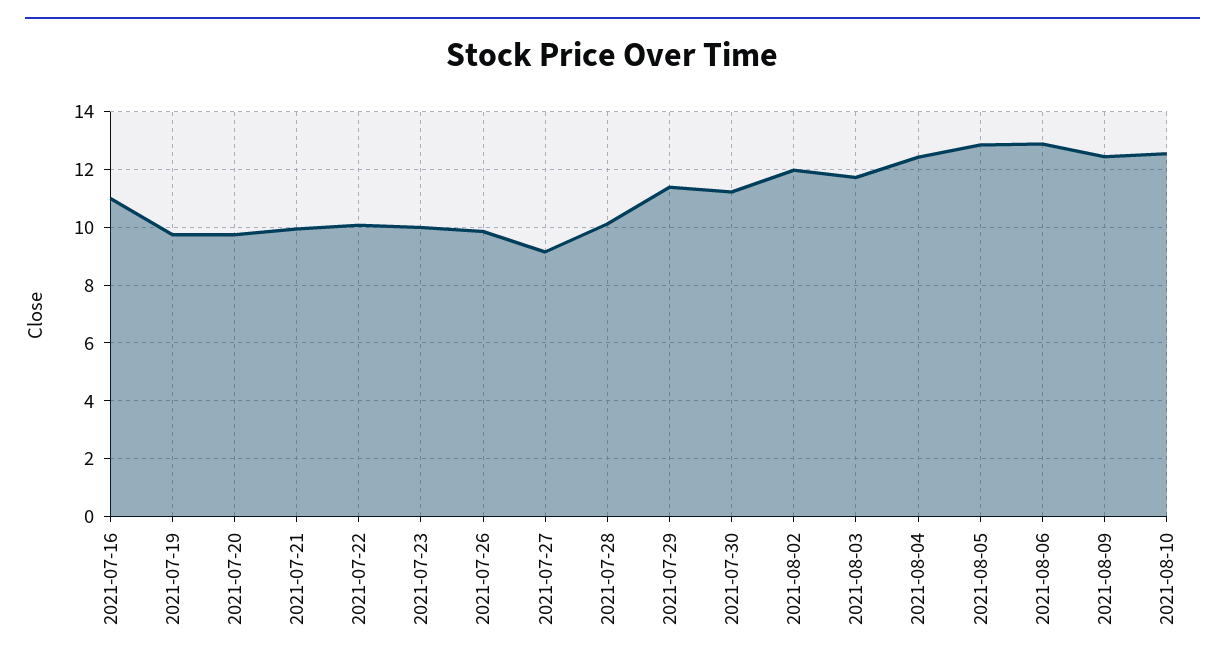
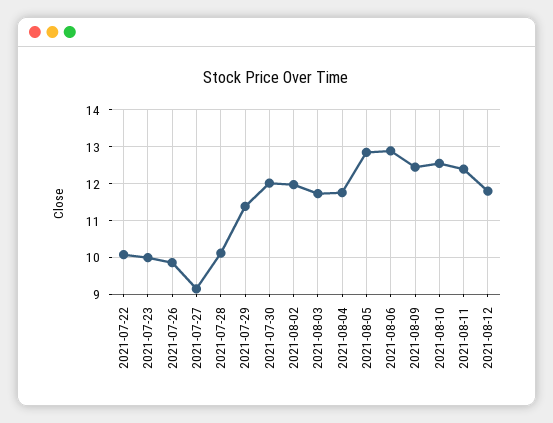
2021-07-16: 11 -> none
2021-07-19: 9.75 -> none
2021-07-20: 9.75 -> none
2021-07-21: 10 -> none
2021-07-30: 11.25 -> 12
2021-08-04: 12.5 -> 11.8
2021-08-11: none -> 12.4
2021-08-12: none -> 11.8

